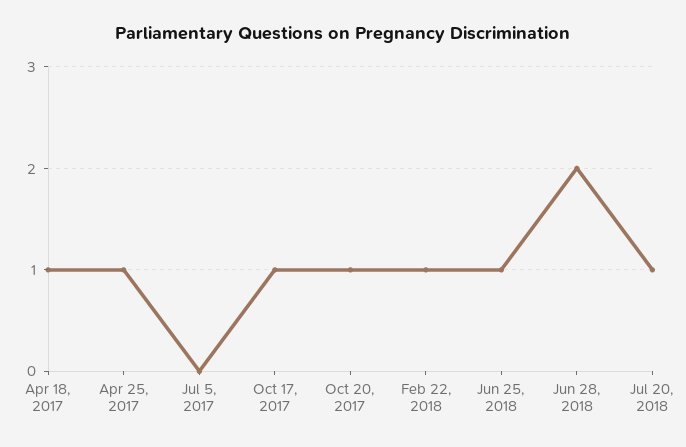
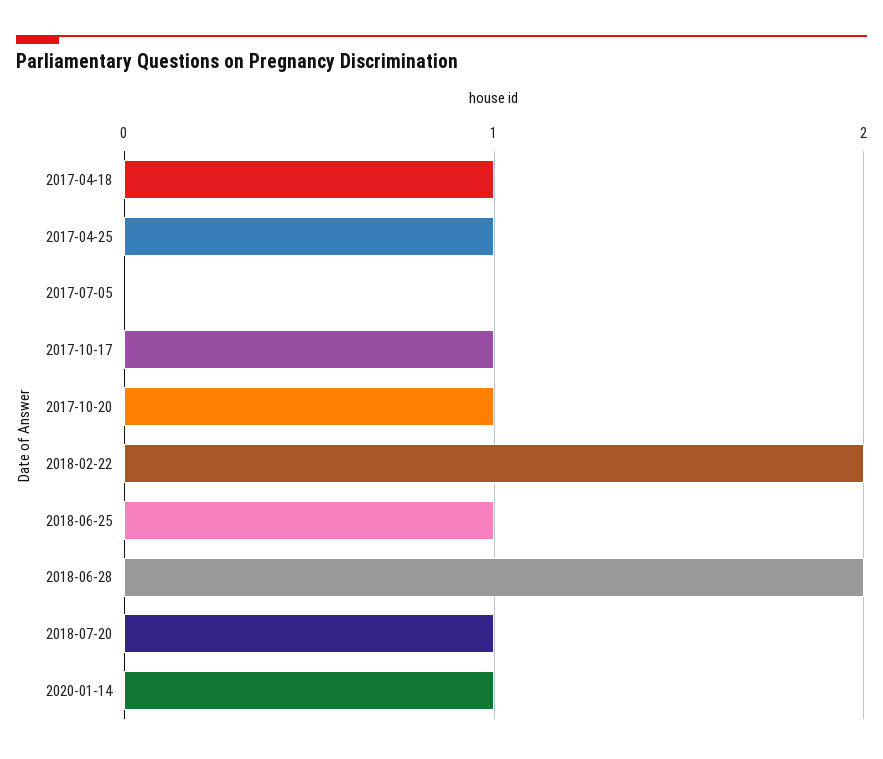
Feb 22, 2018: 1 -> 2
2020-01-14: none -> 1

